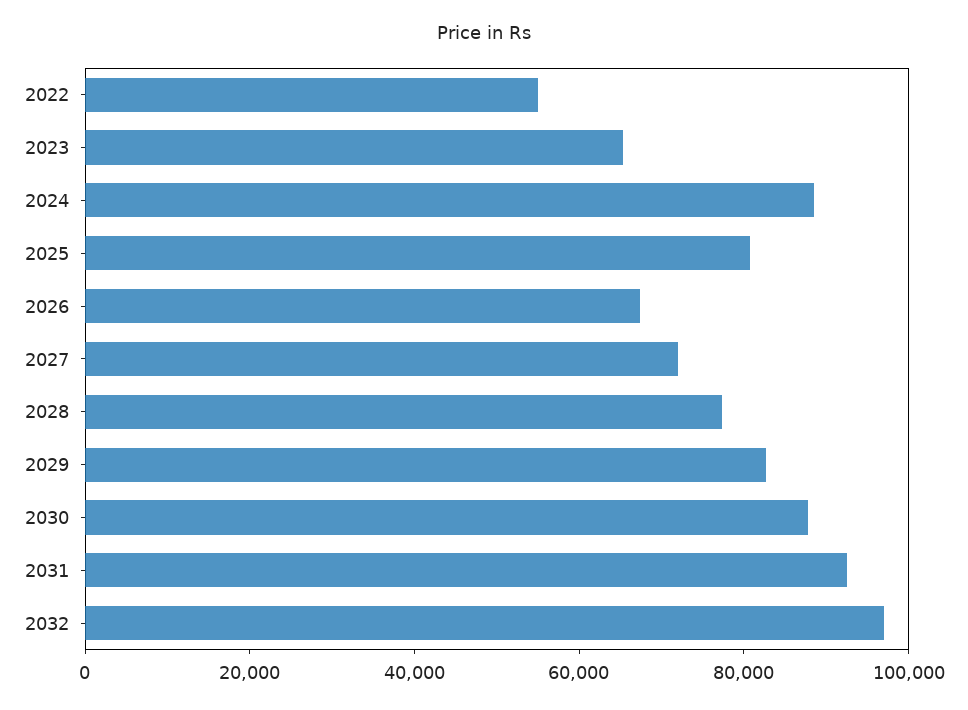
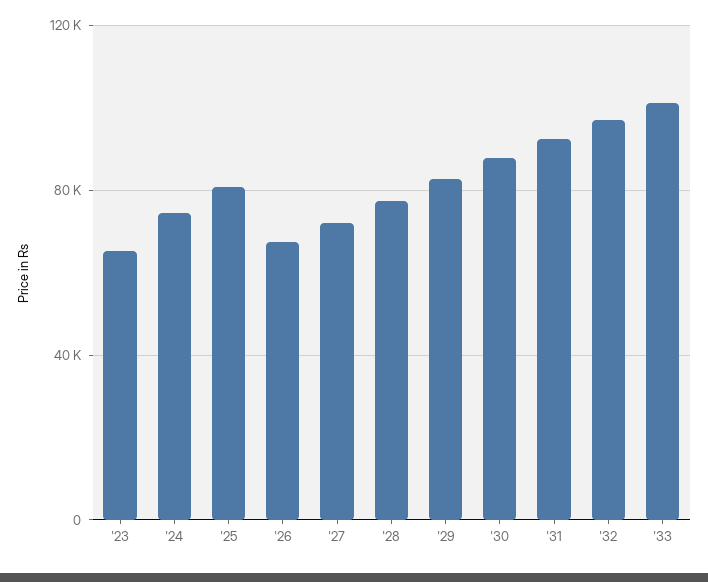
2022: 55000 -> none
2024: 90000 -> 75000
'33: none -> 100000

